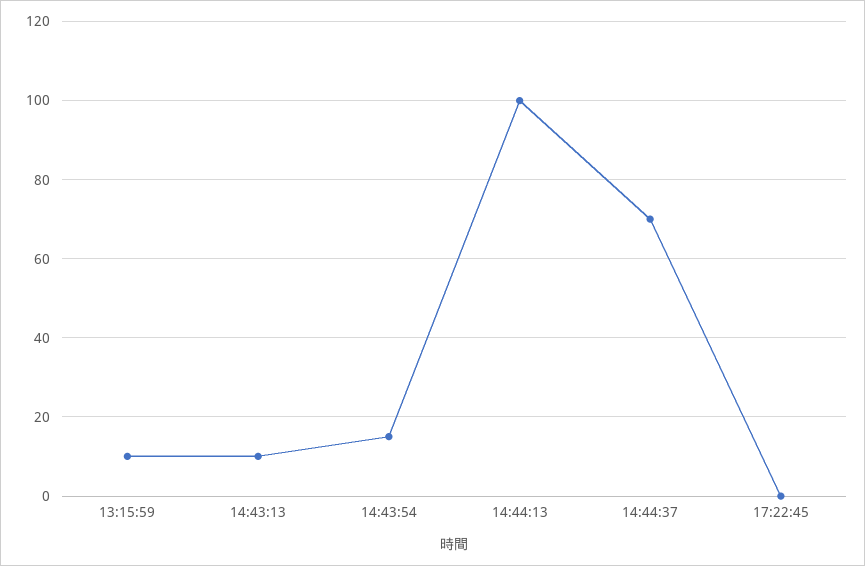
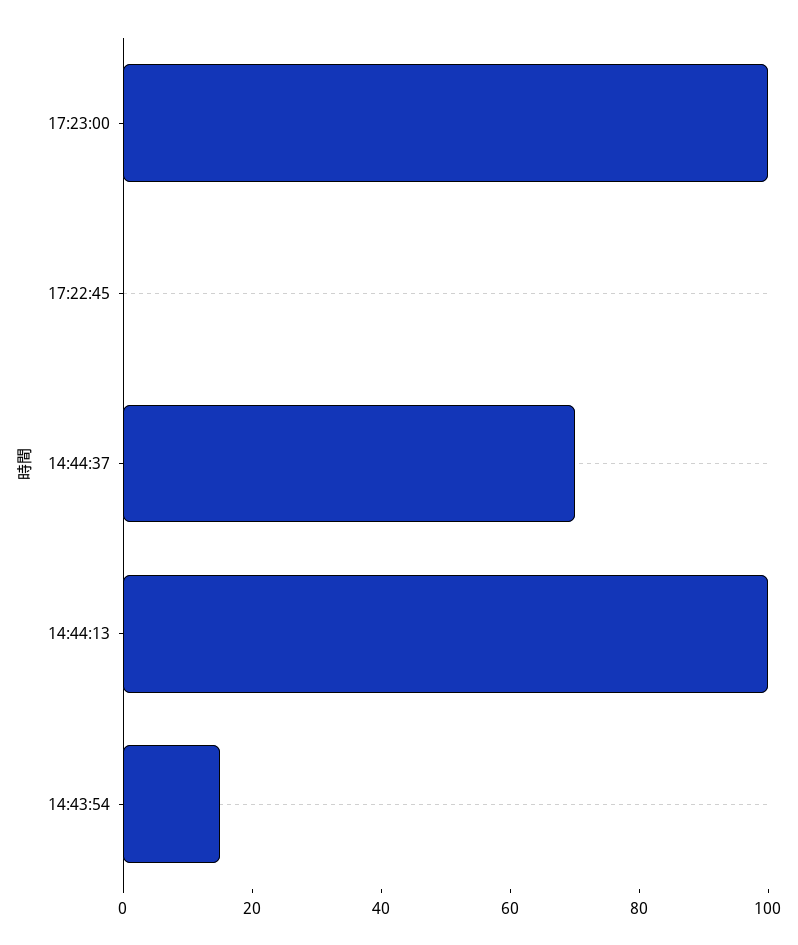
13:15:59: 10 -> none
14:43:13: 10 -> none
17:23:00: none -> 100

